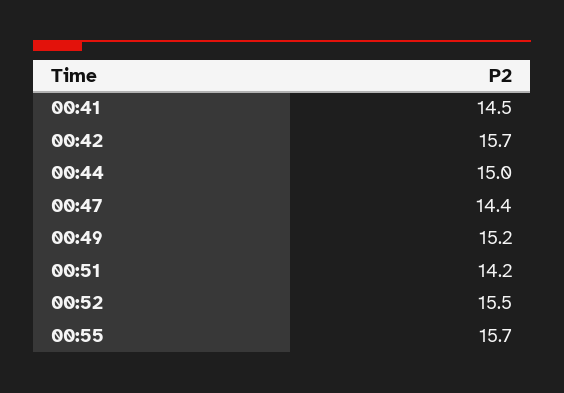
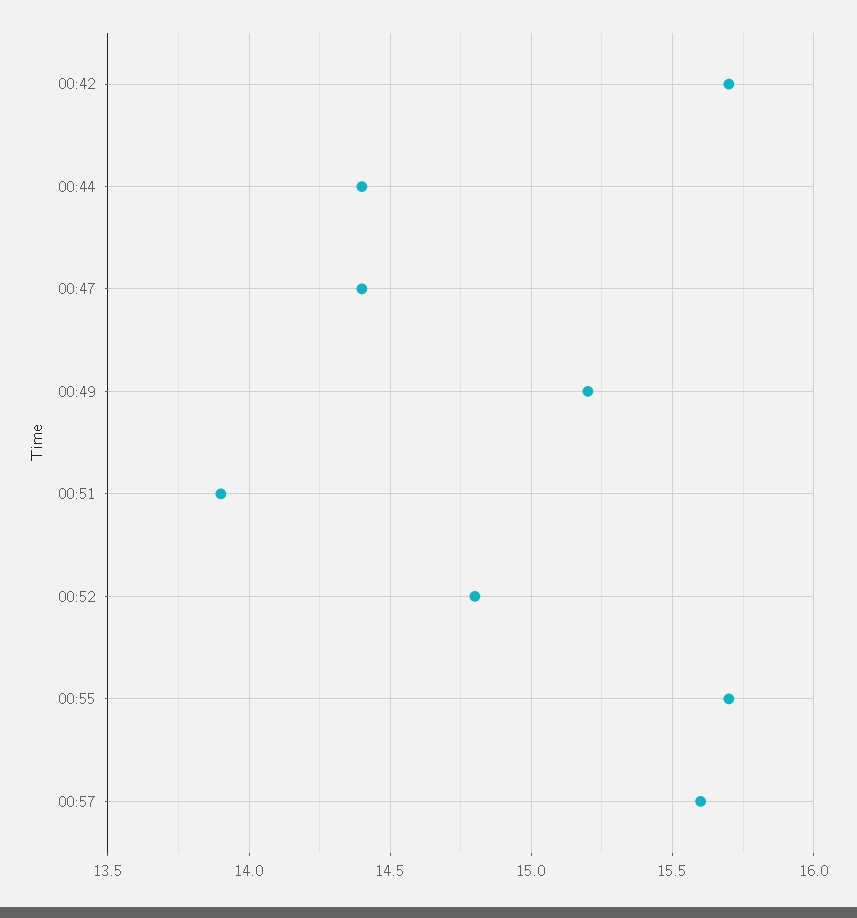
00:41: 14.5 -> none
00:44: 15 -> 14.4
00:51: 14.2 -> 13.9
00:52: 15.5 -> 14.8
00:57: none -> 15.6

